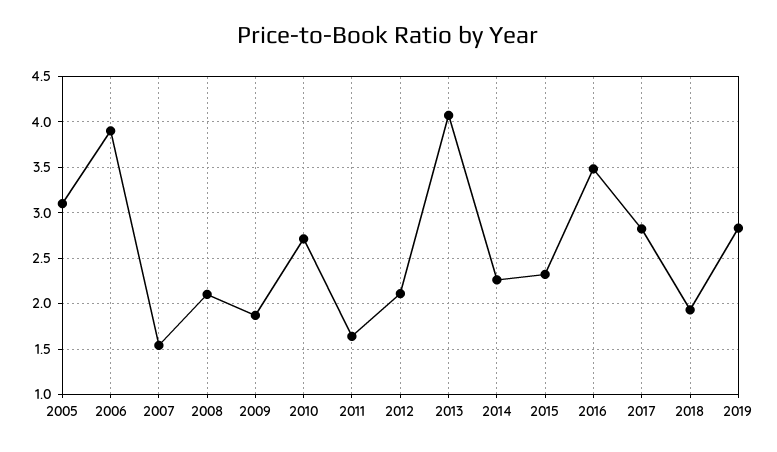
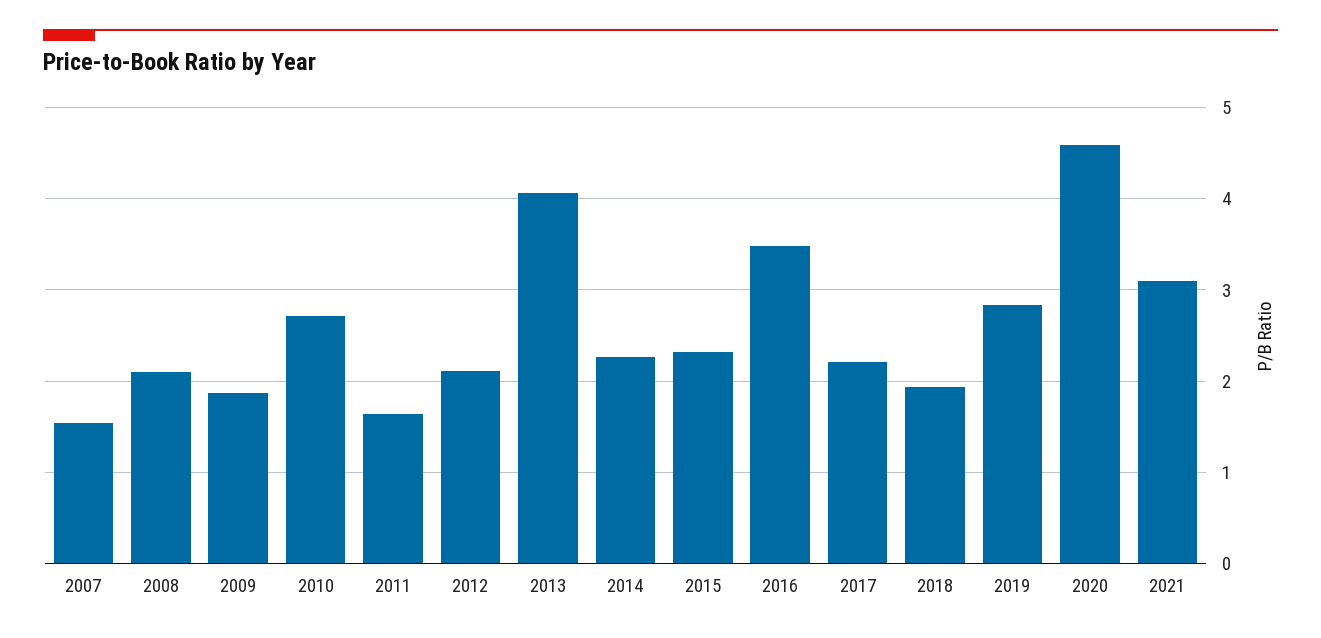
2005: 3.1 -> none
2006: 3.9 -> none
2017: 2.8 -> 2.2
2020: none -> 4.6
2021: none -> 3.1

